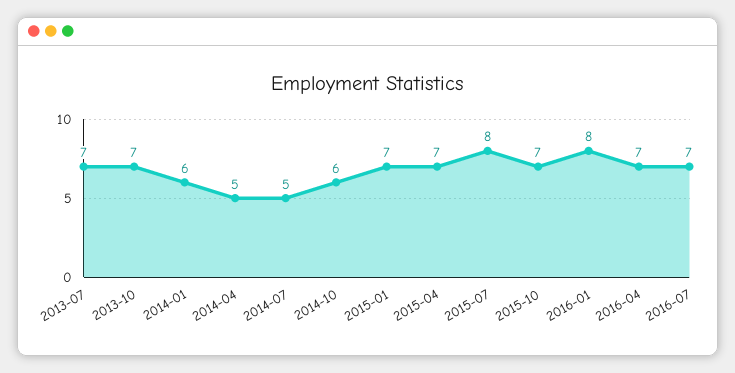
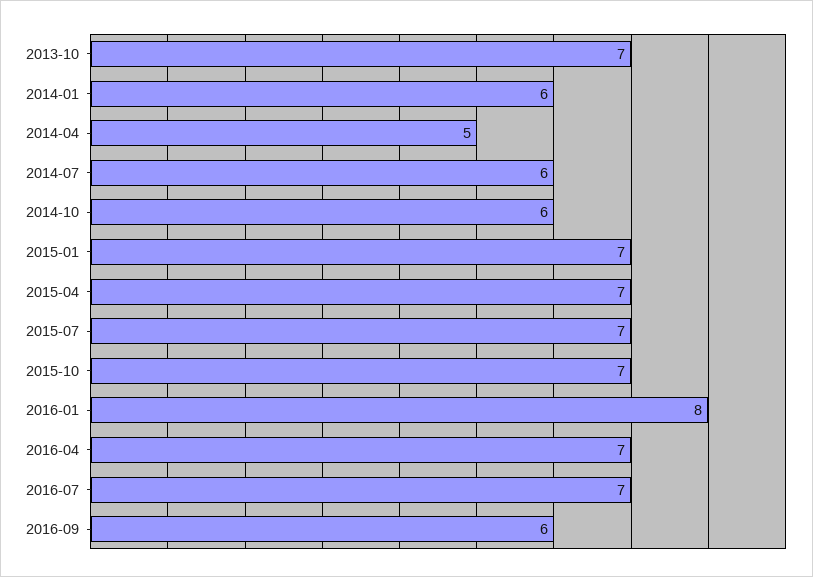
2013-07: 7 -> none
2014-07: 5 -> 6
2015-07: 8 -> 7
2016-09: none -> 6

